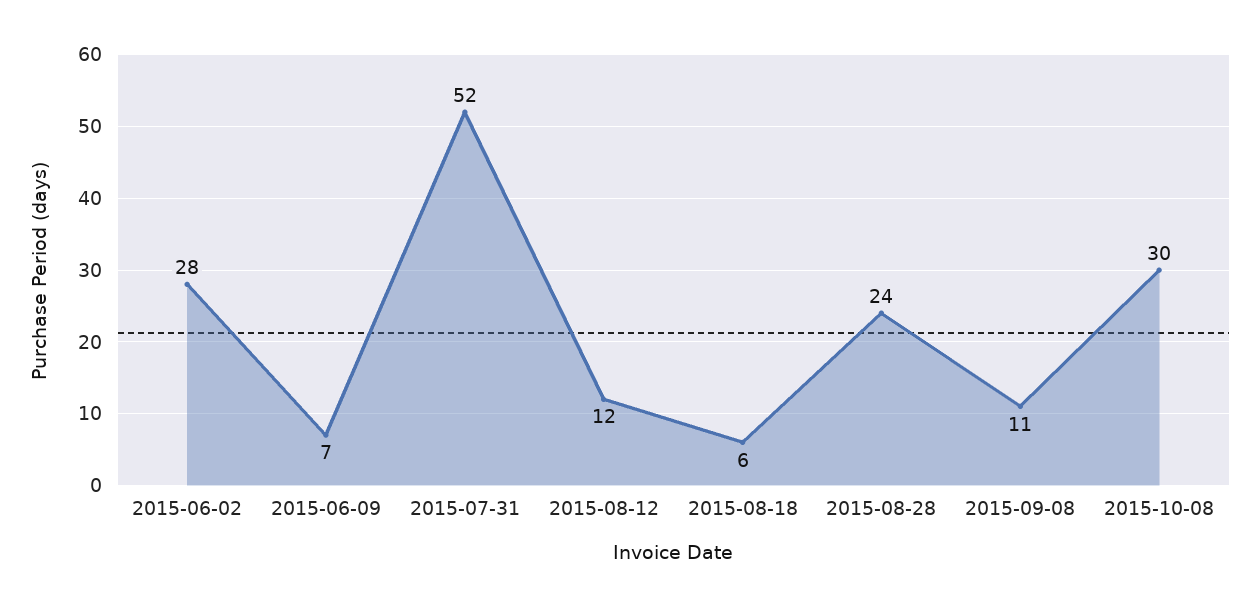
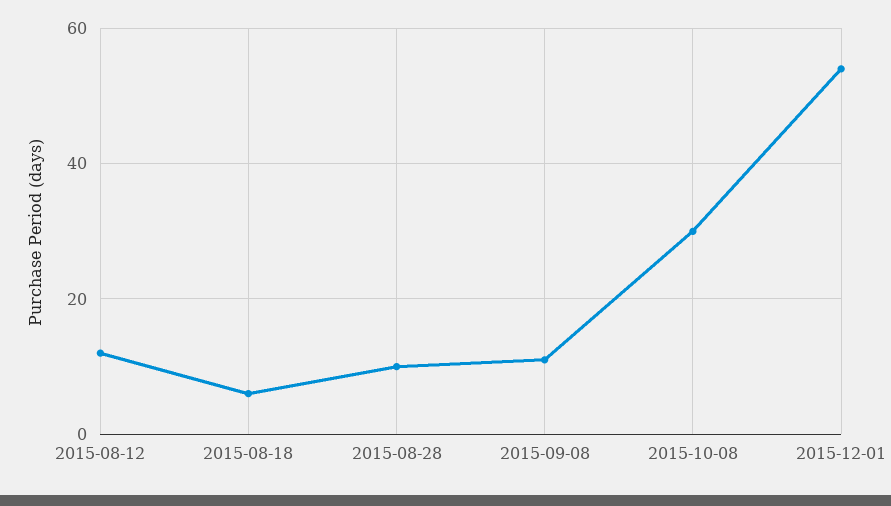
2015-06-02: 28 -> none
2015-06-09: 7 -> none
2015-07-31: 52 -> none
2015-08-28: 24 -> 10
2015-12-01: none -> 55

